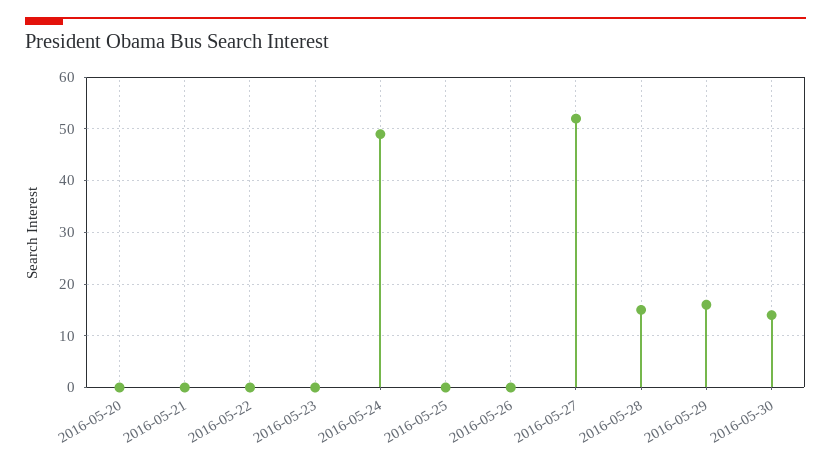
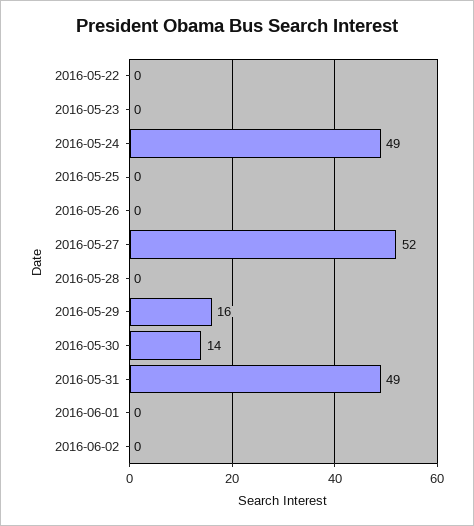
2016-05-20: 0 -> none
2016-05-21: 0 -> none
2016-05-28: 15 -> 0
2016-05-31: none -> 49
2016-06-01: none -> 0
2016-06-02: none -> 0

